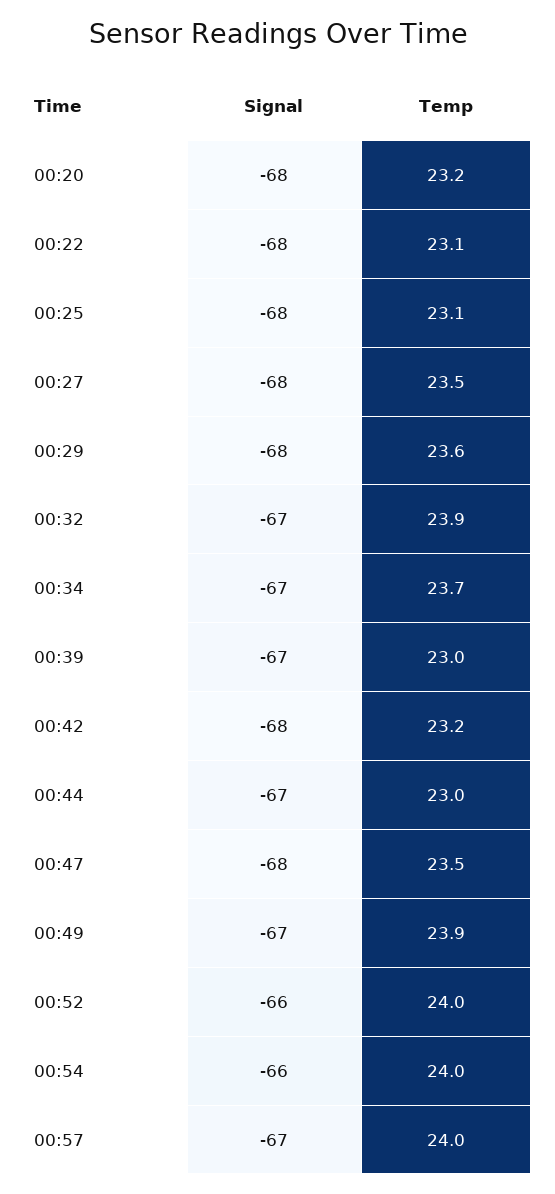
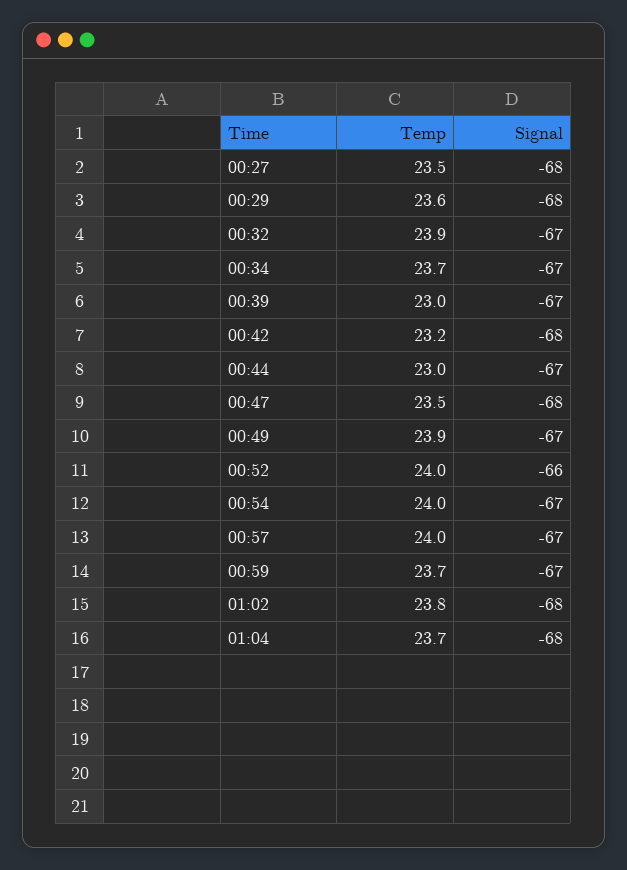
Signal, 00:20: -68 -> none
Temp, 00:20: 23.2 -> none
Signal, 00:22: -68 -> none
Temp, 00:22: 23.1 -> none
Signal, 00:25: -68 -> none
Temp, 00:25: 23.1 -> none
Signal, 00:54: -66 -> -67
Temp, 00:59: none -> 23.7
Signal, 00:59: none -> -67
Temp, 01:02: none -> 23.8
Signal, 01:02: none -> -68
Temp, 01:04: none -> 23.7
Signal, 01:04: none -> -68

